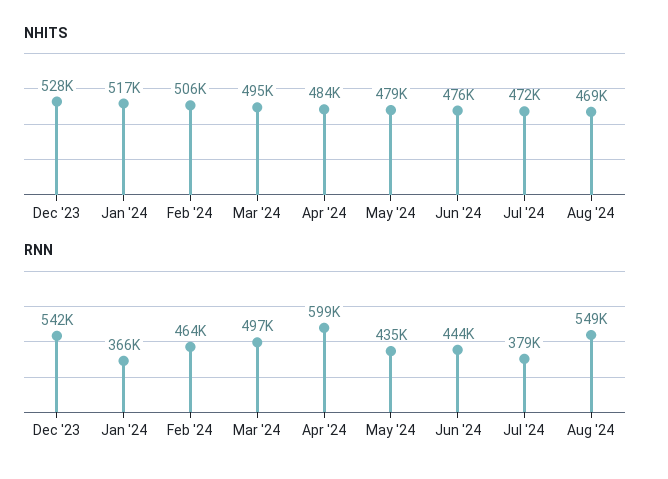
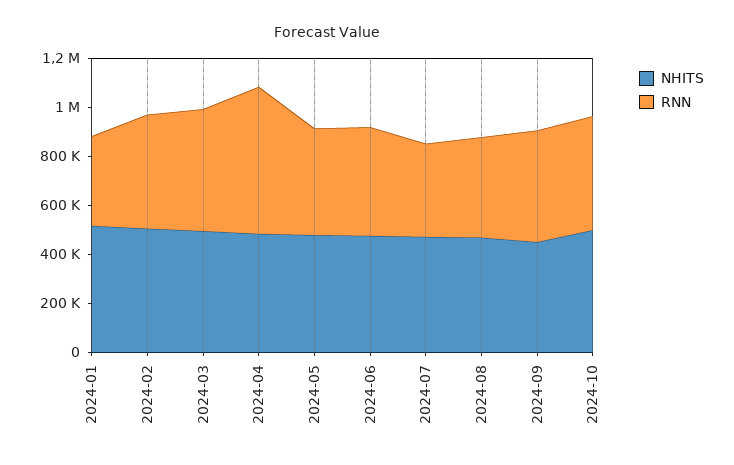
NHITS, Dec '23: 528000 -> none
RNN, Dec '23: 542000 -> none
RNN, Aug '24: 549000 -> 400000
NHITS, 2024-09: none -> 450000
RNN, 2024-09: none -> 450000
NHITS, 2024-10: none -> 500000
RNN, 2024-10: none -> 450000

